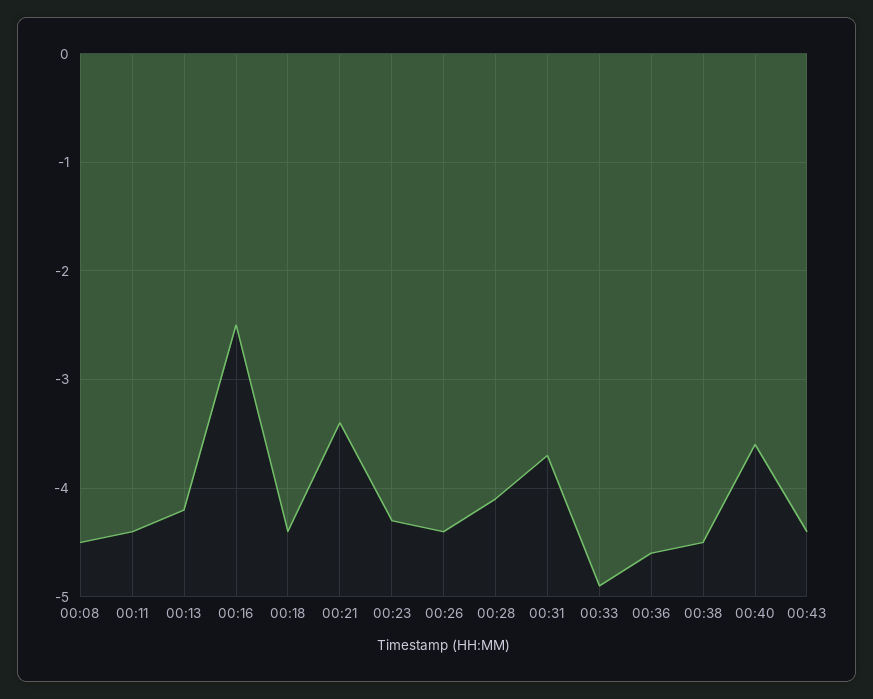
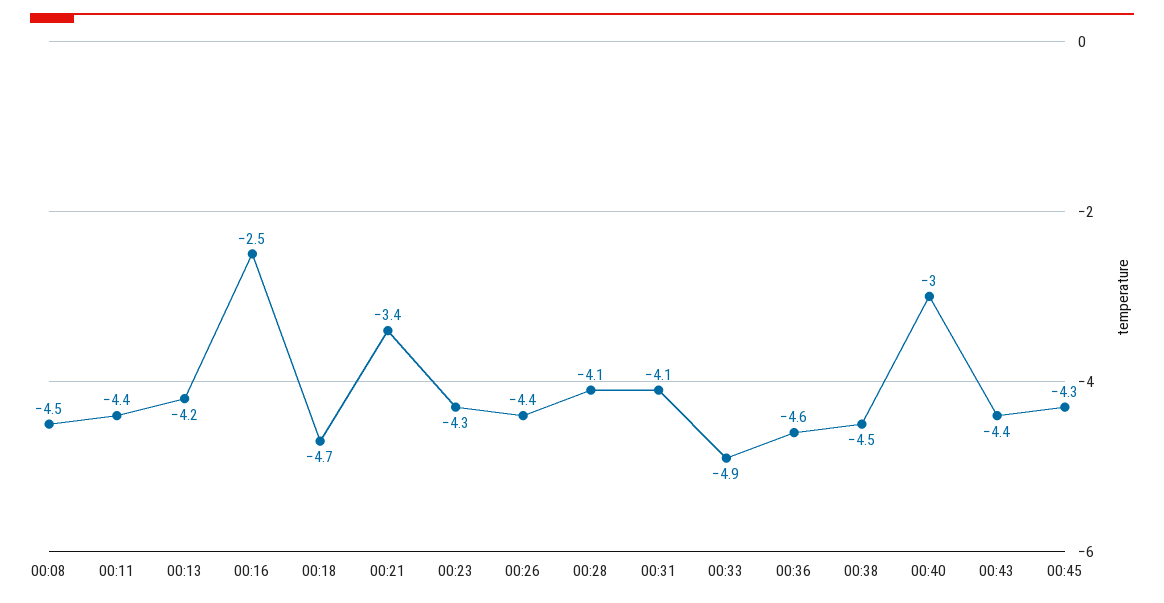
00:18: -4.4 -> -4.7
00:31: -3.7 -> -4.1
00:40: -3.6 -> -3
00:45: none -> -4.3

